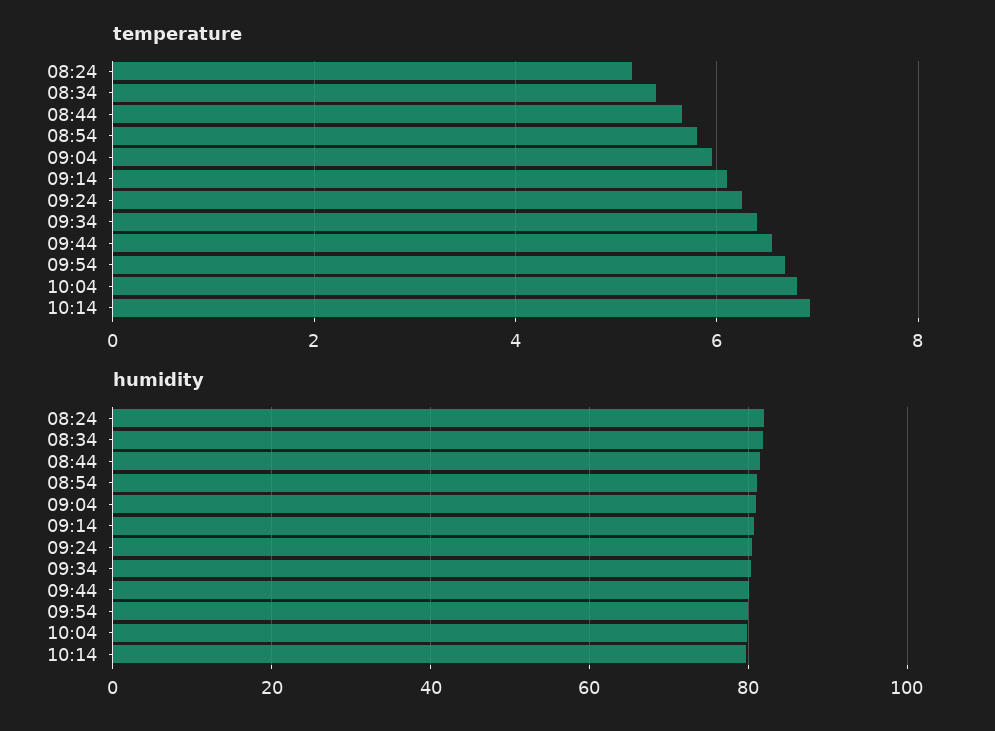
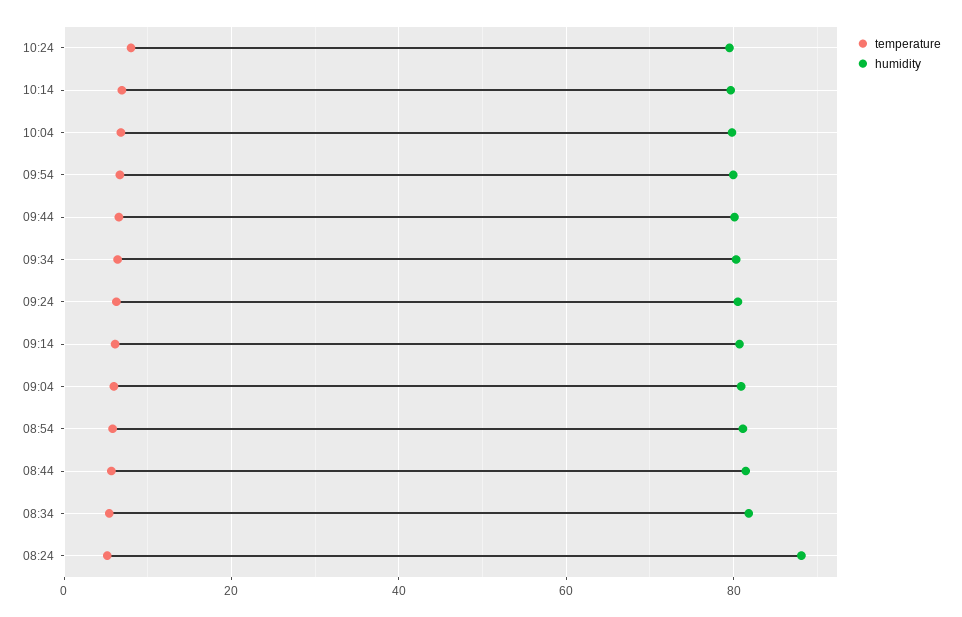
humidity, 08:24: 82 -> 88
temperature, 10:24: none -> 8
humidity, 10:24: none -> 80

